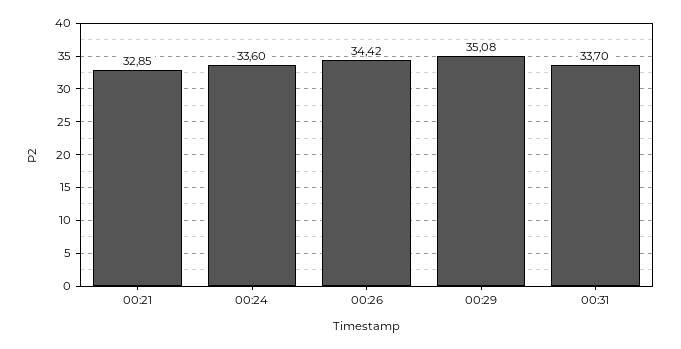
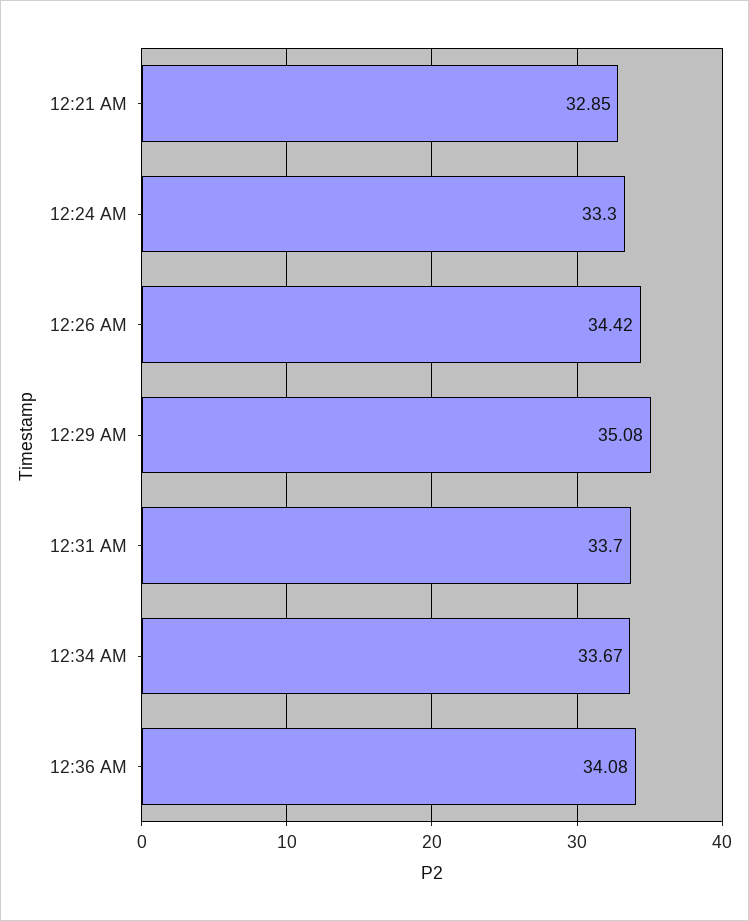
00:24: 33.6 -> 33.3
12:34 AM: none -> 33.67
12:36 AM: none -> 34.08

